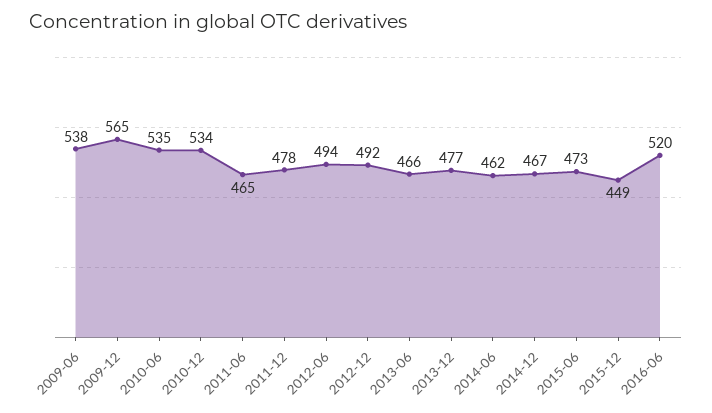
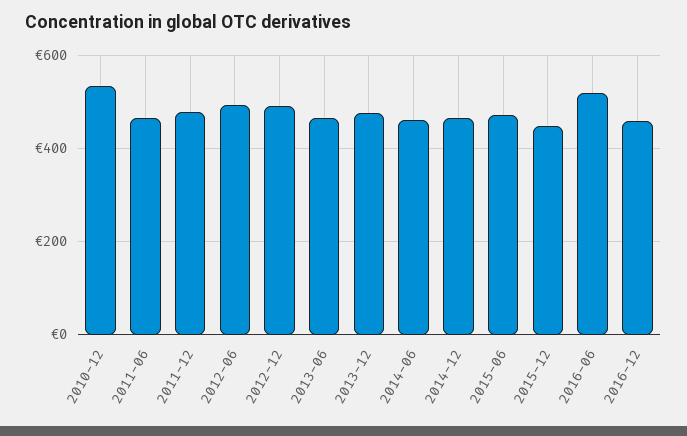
2009-06: 538 -> none
2009-12: 565 -> none
2010-06: 535 -> none
2016-12: none -> 460

